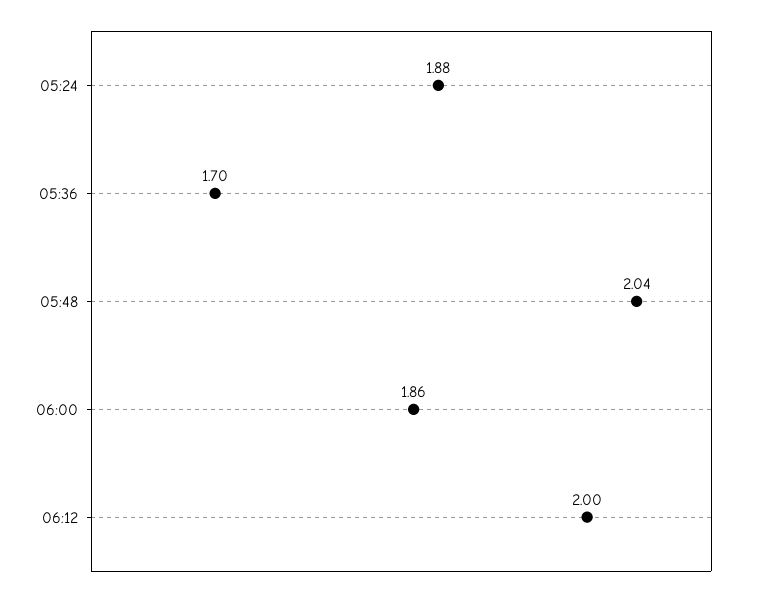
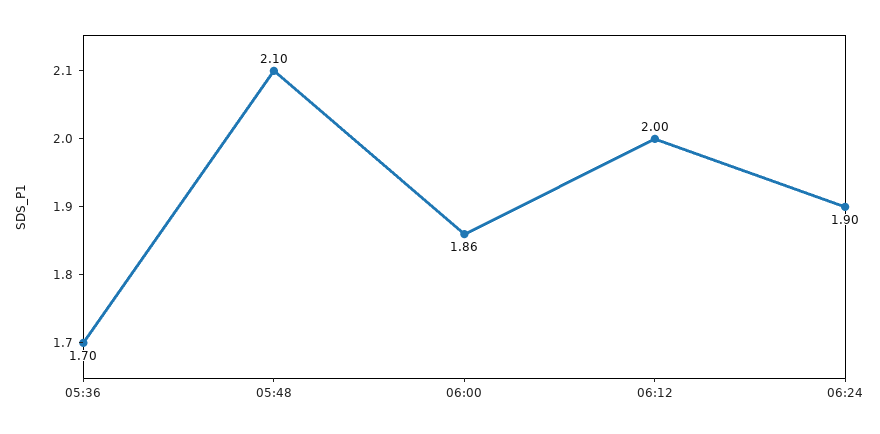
05:24: 1.88 -> none
05:48: 2.04 -> 2.1
06:24: none -> 1.9

